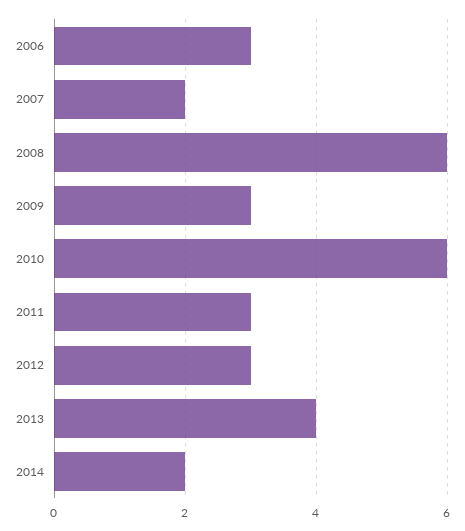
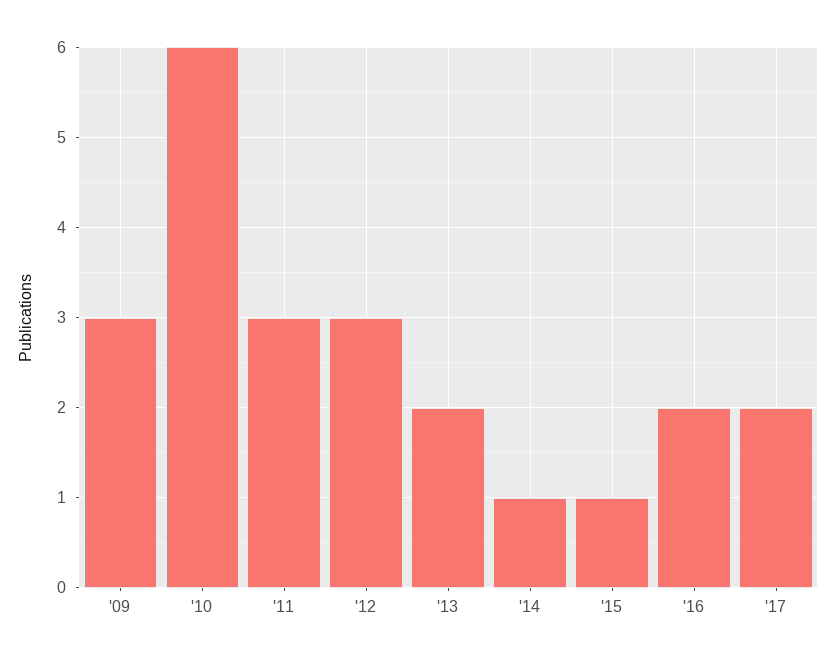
2006: 3 -> none
2007: 2 -> none
2008: 6 -> none
2013: 4 -> 2
2014: 2 -> 1
'15: none -> 1
'16: none -> 2
'17: none -> 2

